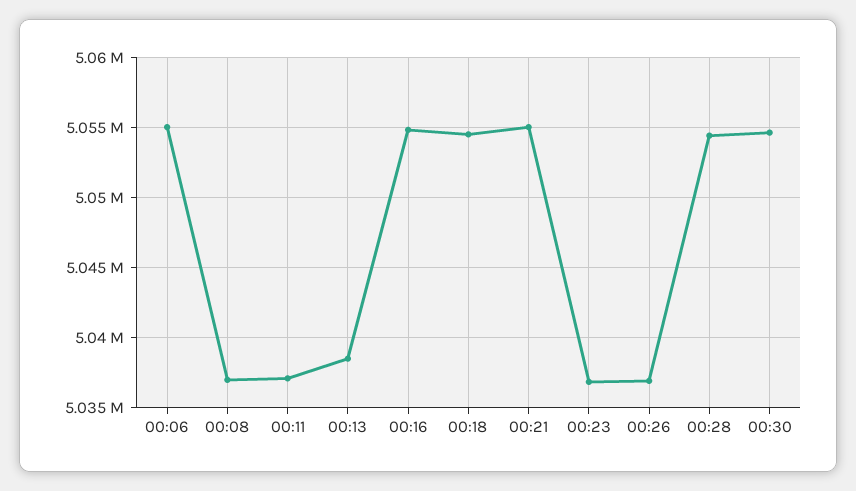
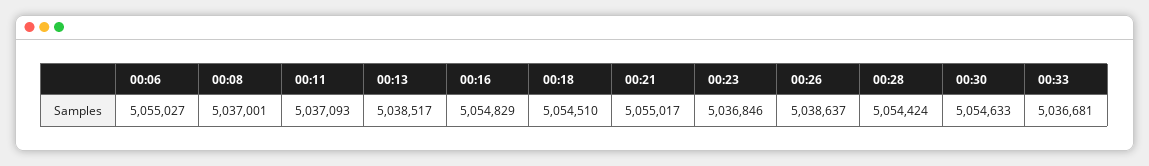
00:26: 5037000 -> 5038637
00:33: none -> 5036681

